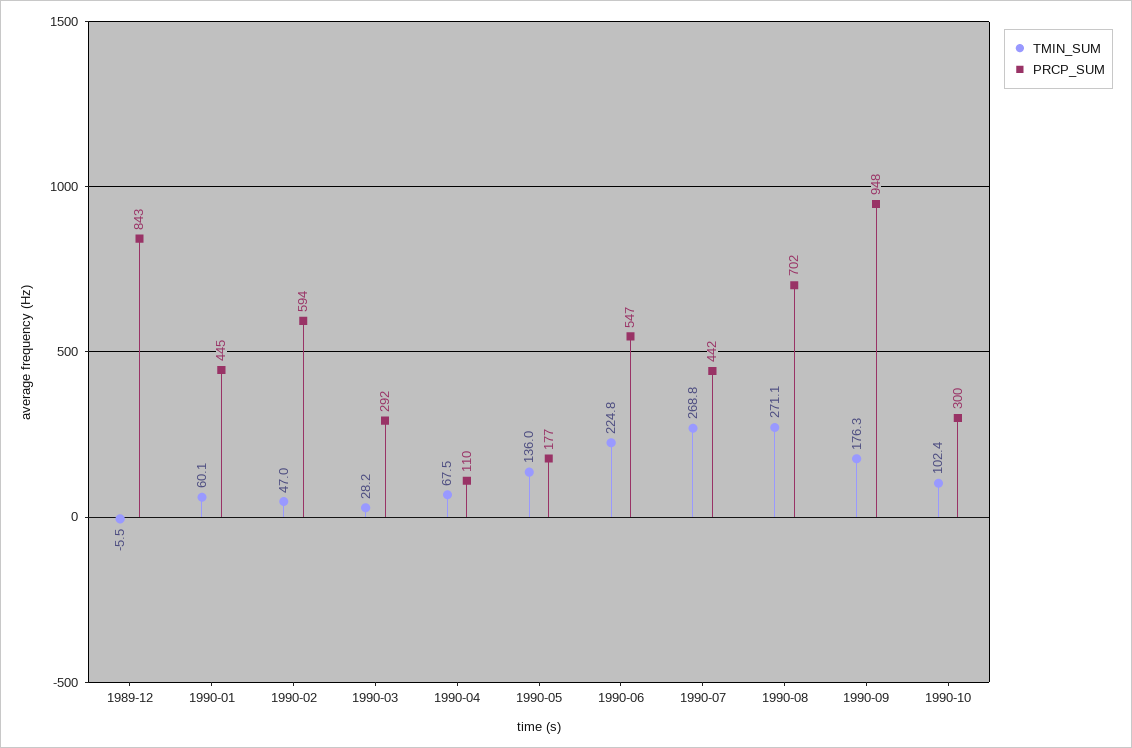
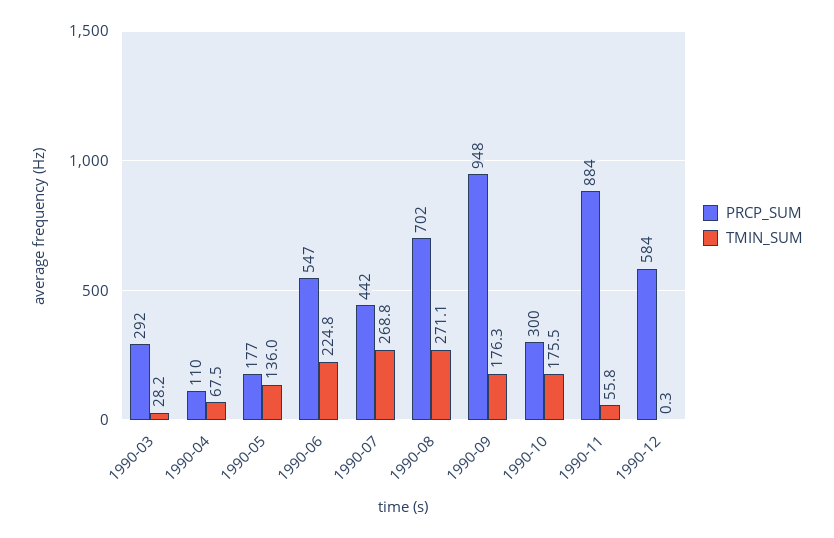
TMIN_SUM, 1989-12: -5.5 -> none
PRCP_SUM, 1989-12: 843 -> none
TMIN_SUM, 1990-01: 60.1 -> none
PRCP_SUM, 1990-01: 445 -> none
TMIN_SUM, 1990-02: 47 -> none
PRCP_SUM, 1990-02: 594 -> none
TMIN_SUM, 1990-10: 102.4 -> 175.5
PRCP_SUM, 1990-11: none -> 884
TMIN_SUM, 1990-11: none -> 55.8
PRCP_SUM, 1990-12: none -> 584
TMIN_SUM, 1990-12: none -> 0.3

